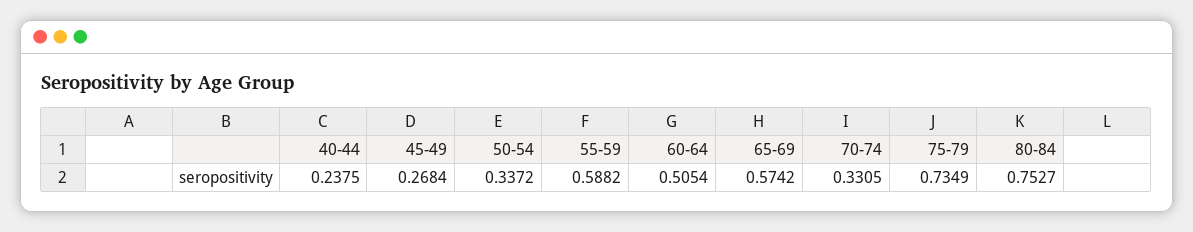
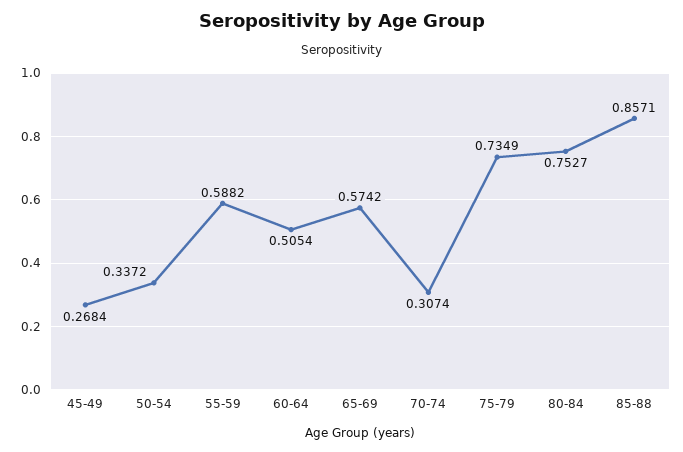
40-44: 0.2375 -> none
70-74: 0.3305 -> 0.3074
85-88: none -> 0.8571

